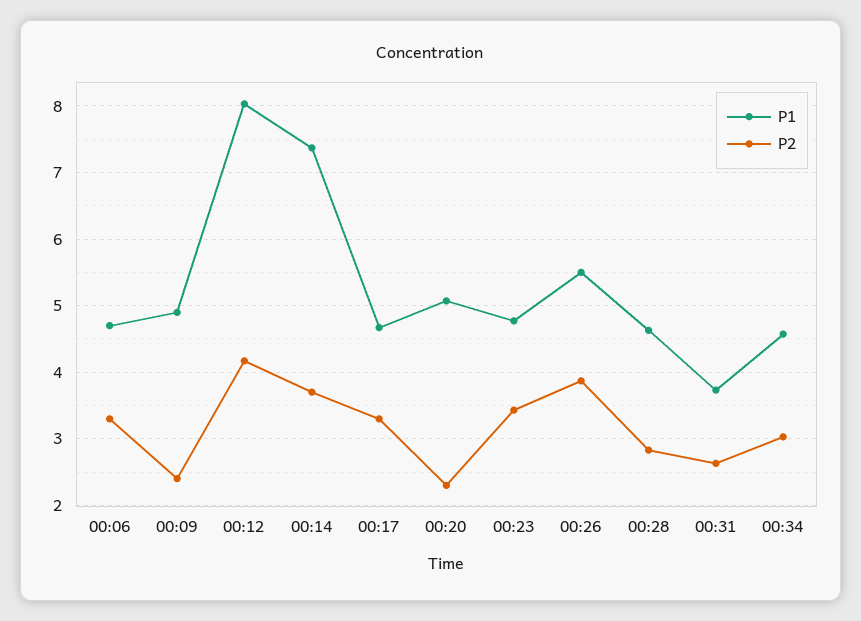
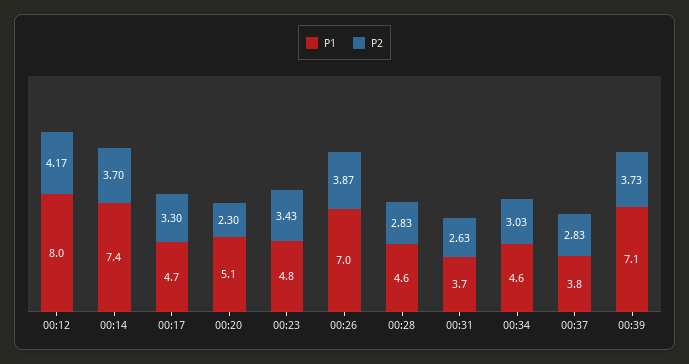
P1, 00:06: 4.7 -> none
P2, 00:06: 3.3 -> none
P1, 00:09: 4.9 -> none
P2, 00:09: 2.4 -> none
P1, 00:26: 5.5 -> 7
P1, 00:37: none -> 3.8
P2, 00:37: none -> 2.83
P1, 00:39: none -> 7.1
P2, 00:39: none -> 3.73

